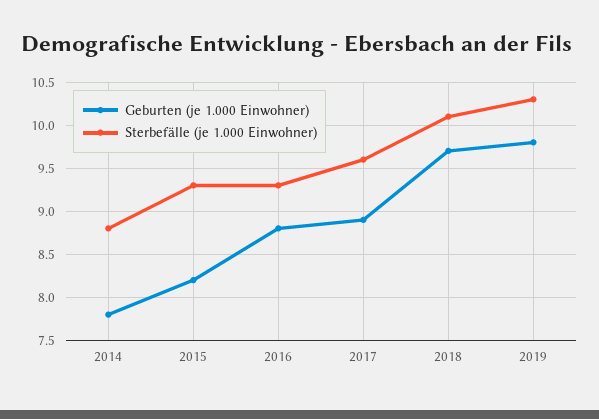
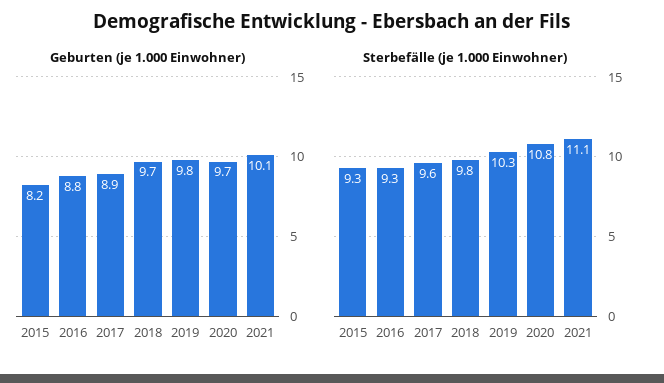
Geburten (je 1.000 Einwohner), 2014: 7.8 -> none
Sterbefälle (je 1.000 Einwohner), 2014: 8.8 -> none
Sterbefälle (je 1.000 Einwohner), 2018: 10.1 -> 9.8
Geburten (je 1.000 Einwohner), 2020: none -> 9.7
Geburten (je 1.000 Einwohner), 2021: none -> 10.1
Sterbefälle (je 1.000 Einwohner), 2020: none -> 10.8
Sterbefälle (je 1.000 Einwohner), 2021: none -> 11.1

